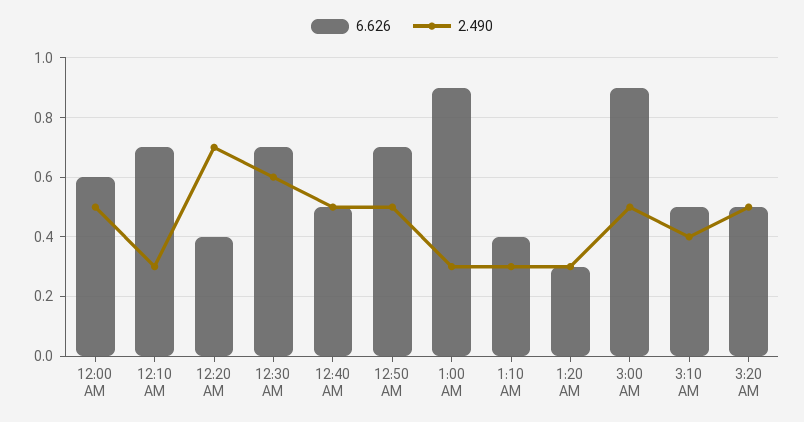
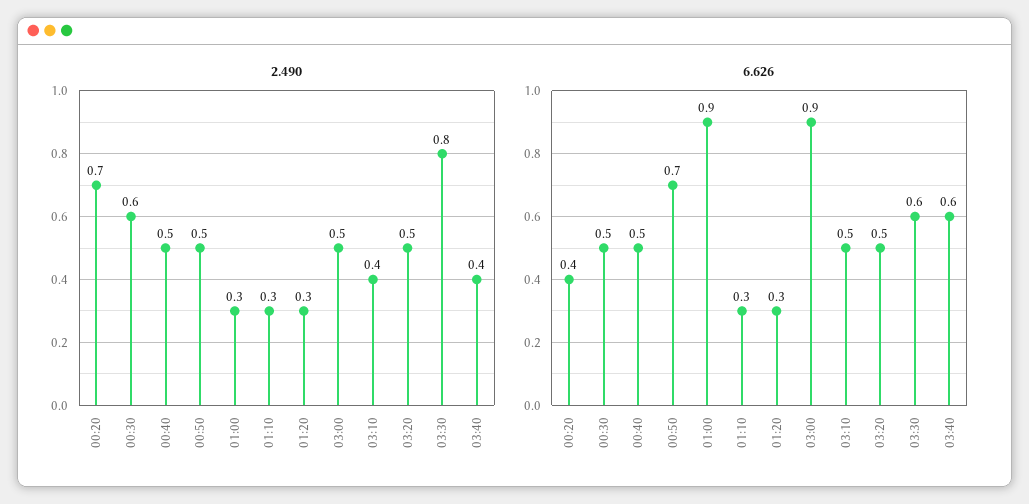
6.626, 12:00 AM: 0.6 -> none
2.490, 12:00 AM: 0.5 -> none
6.626, 12:10 AM: 0.7 -> none
2.490, 12:10 AM: 0.3 -> none
6.626, 12:30 AM: 0.7 -> 0.5
6.626, 1:10 AM: 0.4 -> 0.3
2.490, 03:30: none -> 0.8
2.490, 03:40: none -> 0.4
6.626, 03:30: none -> 0.6
6.626, 03:40: none -> 0.6

